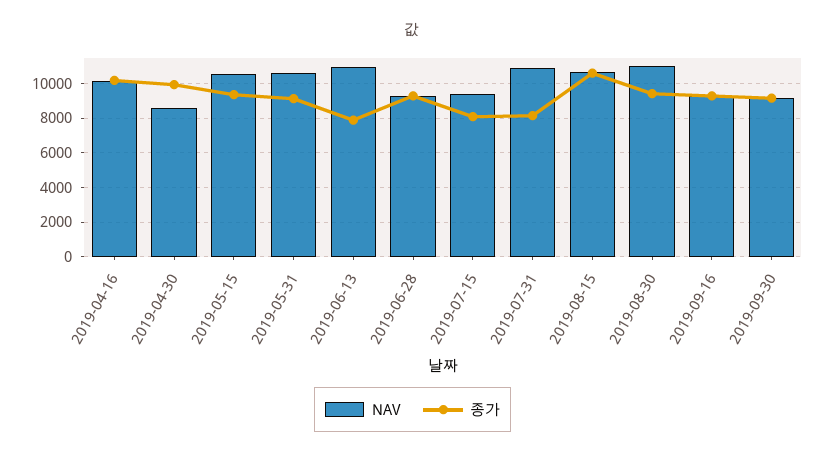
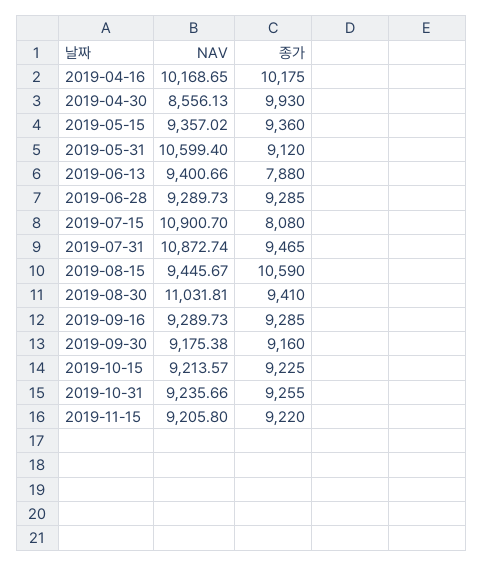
NAV, 2019-05-15: 10500 -> 9357.02
NAV, 2019-06-13: 11000 -> 9400.66
NAV, 2019-07-15: 9500 -> 10900.7
종가, 2019-07-31: 8000 -> 9465
NAV, 2019-08-15: 10500 -> 9445.67
NAV, 2019-10-15: none -> 9213.57
종가, 2019-10-15: none -> 9225
NAV, 2019-10-31: none -> 9235.66
종가, 2019-10-31: none -> 9255
NAV, 2019-11-15: none -> 9205.8
종가, 2019-11-15: none -> 9220

